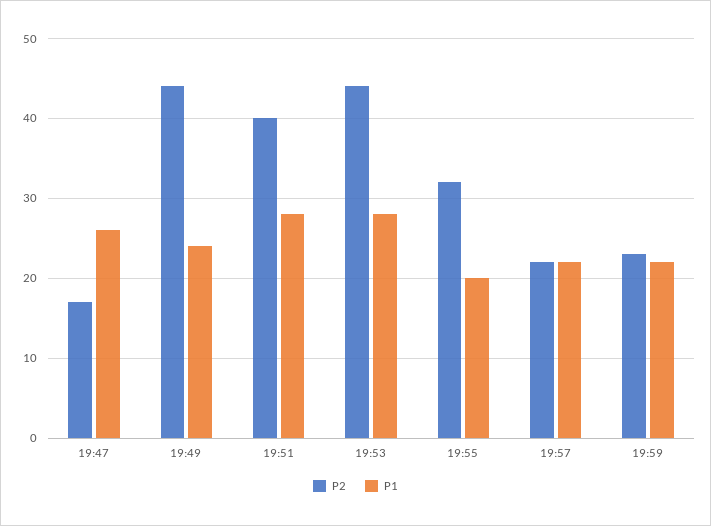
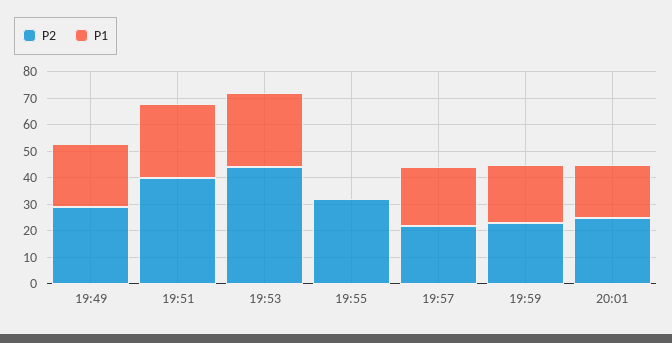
P2, 19:47: 17 -> none
P1, 19:47: 26 -> none
P2, 19:49: 44 -> 30
P1, 19:55: 20 -> 0
P2, 20:01: none -> 25
P1, 20:01: none -> 20

